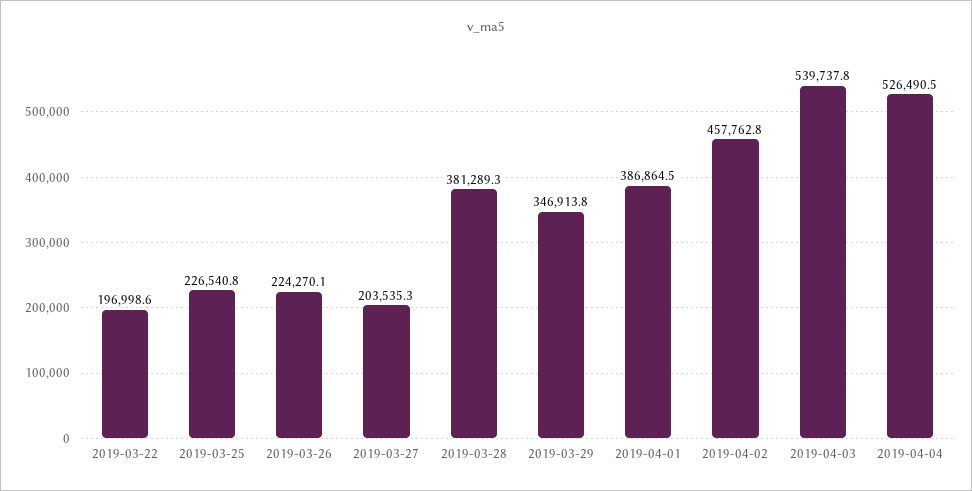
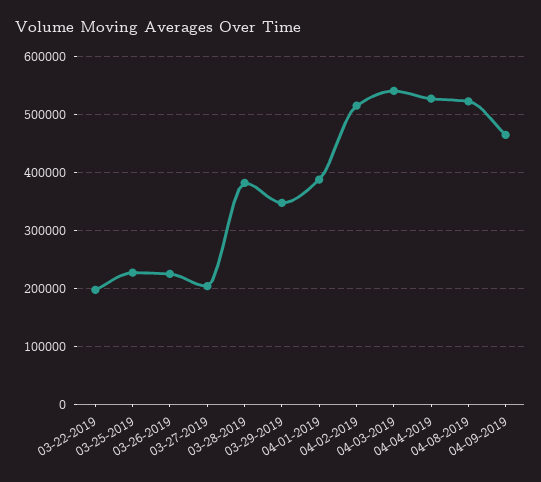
2019-04-02: 457762.8 -> 520000
04-08-2019: none -> 520000
04-09-2019: none -> 460000

